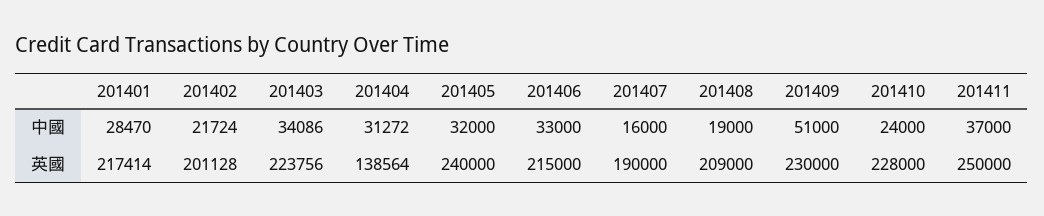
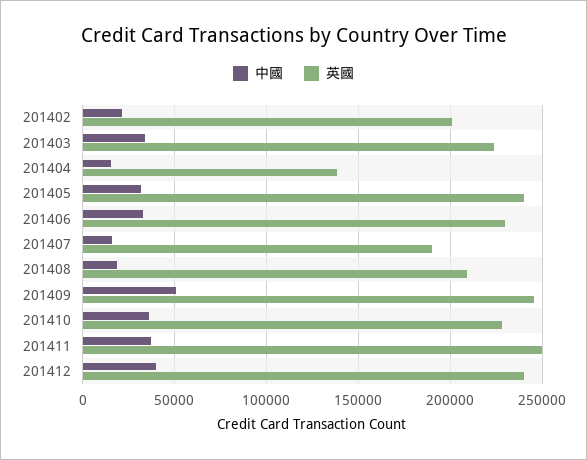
中國, 201401: 28470 -> none
中國, 201404: 31272 -> 15000
中國, 201410: 24000 -> 35000
英國, 201401: 217414 -> none
英國, 201406: 215000 -> 230000
英國, 201409: 230000 -> 245000
中國, 201412: none -> 40000
英國, 201412: none -> 240000

